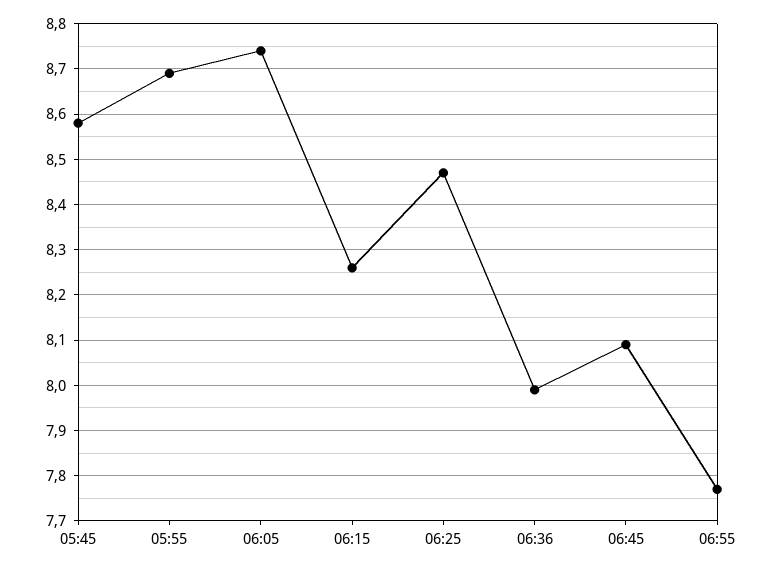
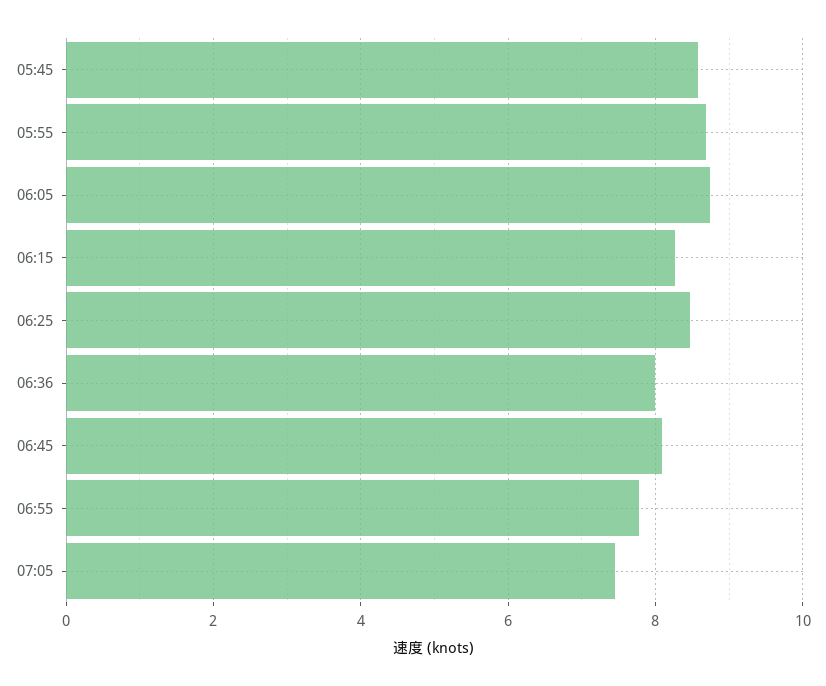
07:05: none -> 7.4

